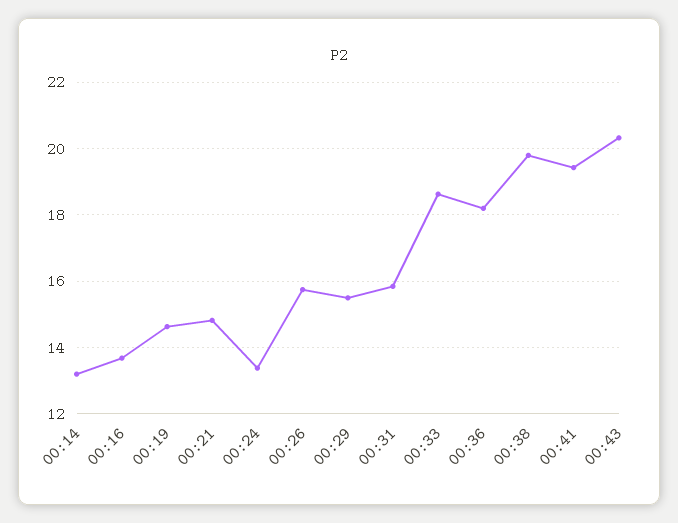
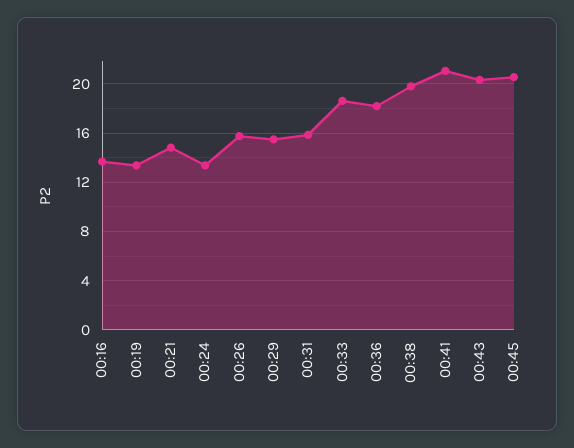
00:14: 13.2 -> none
00:19: 14.6 -> 13.5
00:41: 19.4 -> 21
00:45: none -> 20.5

